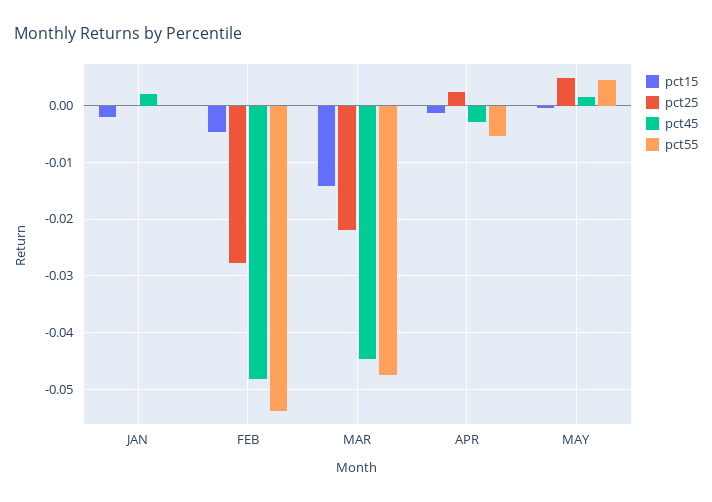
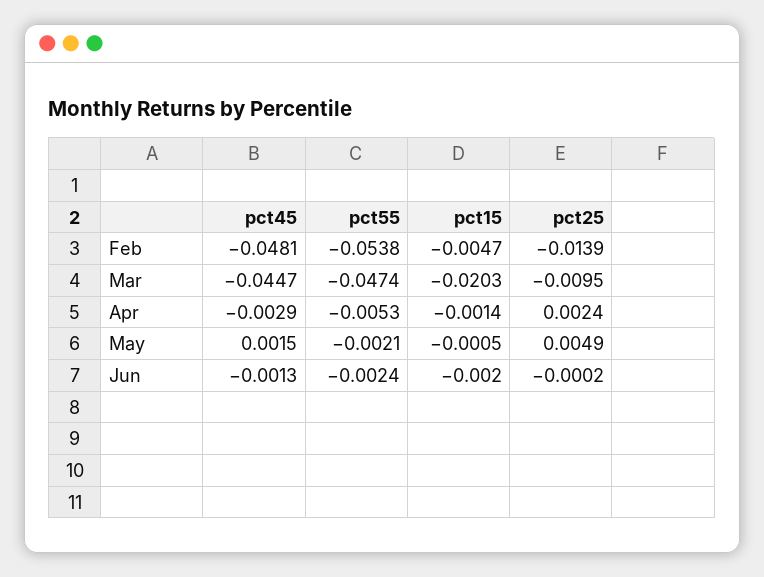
pct15, JAN: -0.002 -> none
pct25, JAN: 0 -> none
pct45, JAN: 0.002 -> none
pct55, JAN: 0 -> none
pct25, FEB: -0.028 -> -0.0139
pct15, MAR: -0.014 -> -0.0203
pct25, MAR: -0.022 -> -0.0095
pct55, MAY: 0.004 -> -0.0021
pct45, Jun: none -> -0.0013
pct55, Jun: none -> -0.0024
pct15, Jun: none -> -0.002
pct25, Jun: none -> -0.0002

